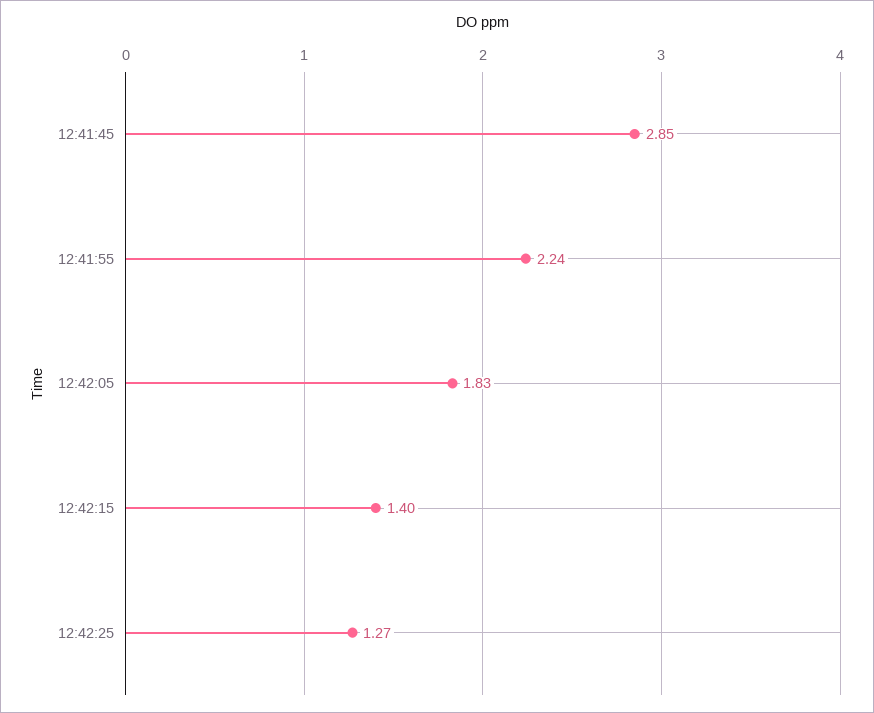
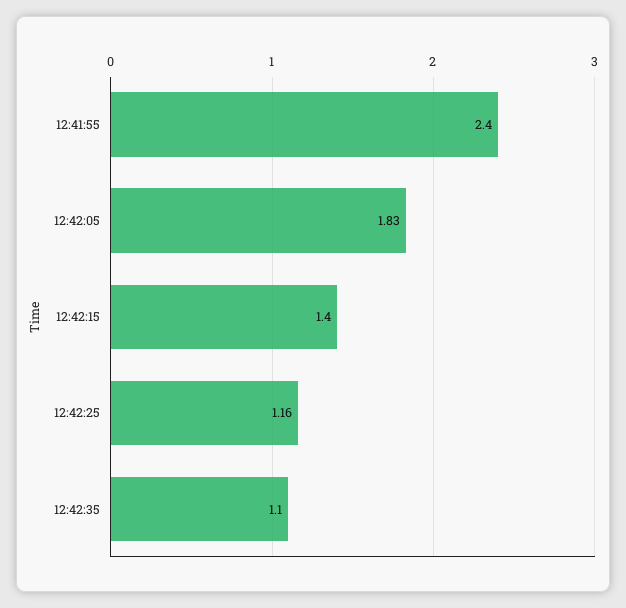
12:41:45: 2.85 -> none
12:41:55: 2.24 -> 2.4
12:42:25: 1.27 -> 1.16
12:42:35: none -> 1.1

